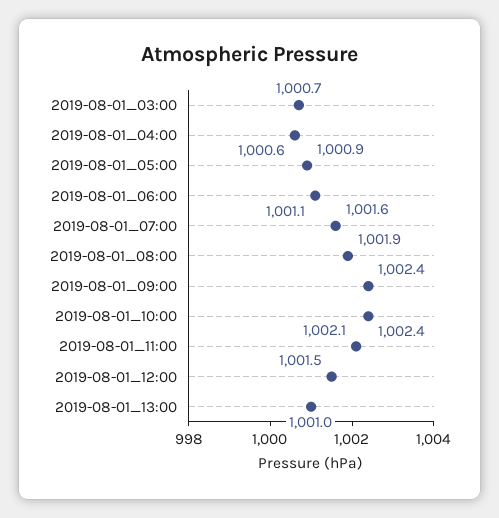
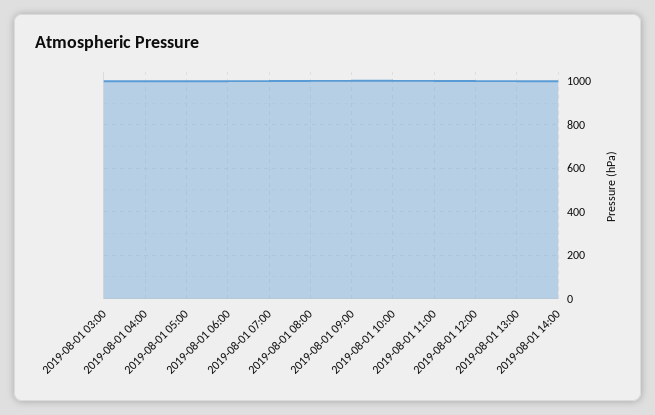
2019-08-01 14:00: none -> 1000

